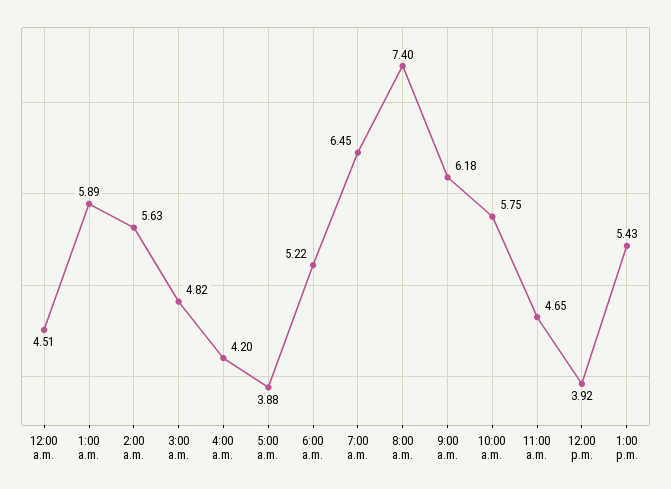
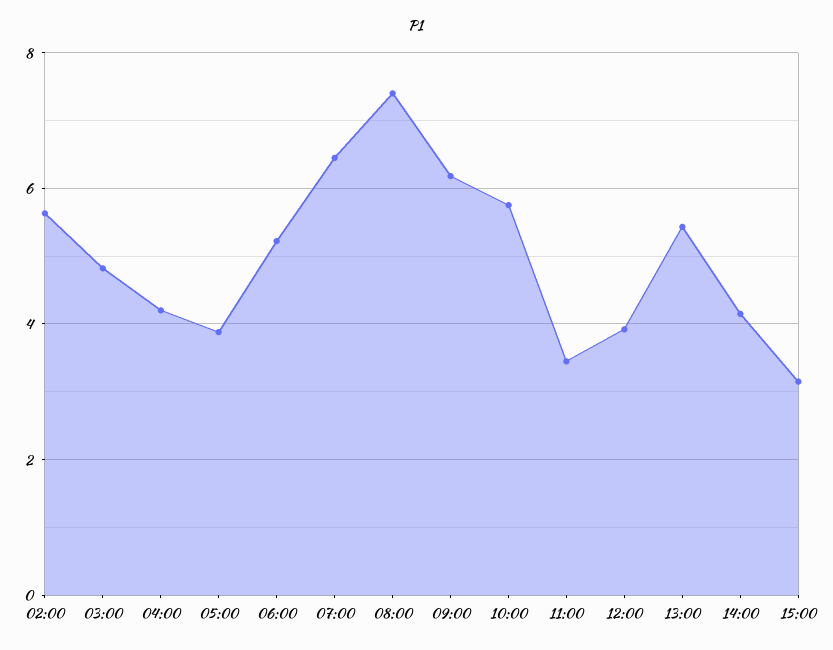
12:00 a.m.: 4.51 -> none
1:00 a.m.: 5.89 -> none
11:00 a.m.: 4.65 -> 3.4
14:00: none -> 4.2
15:00: none -> 3.2

